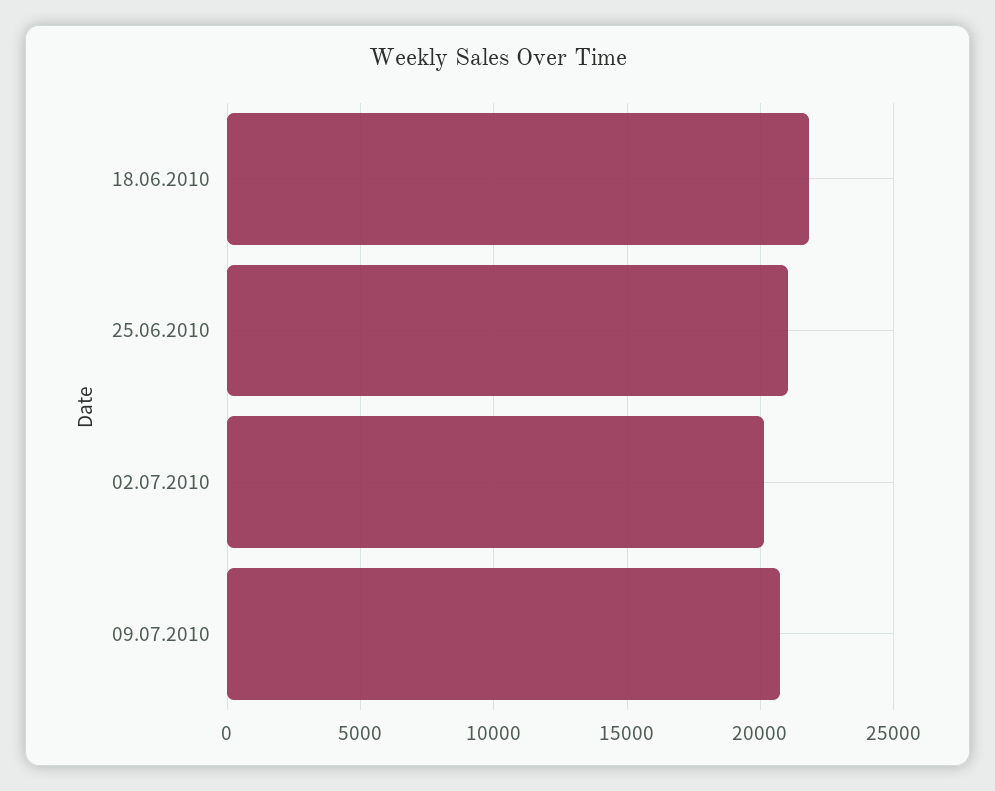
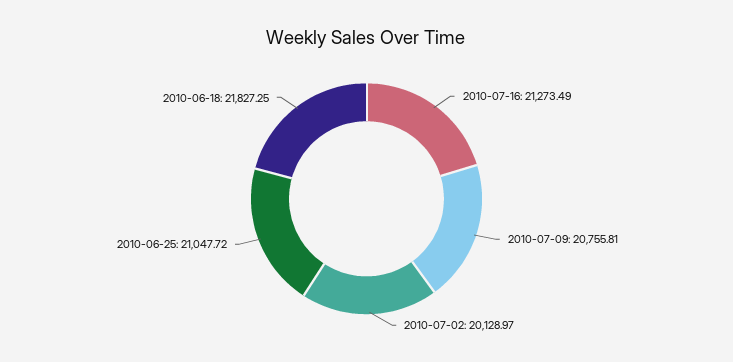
2010-07-16: none -> 21273.49

